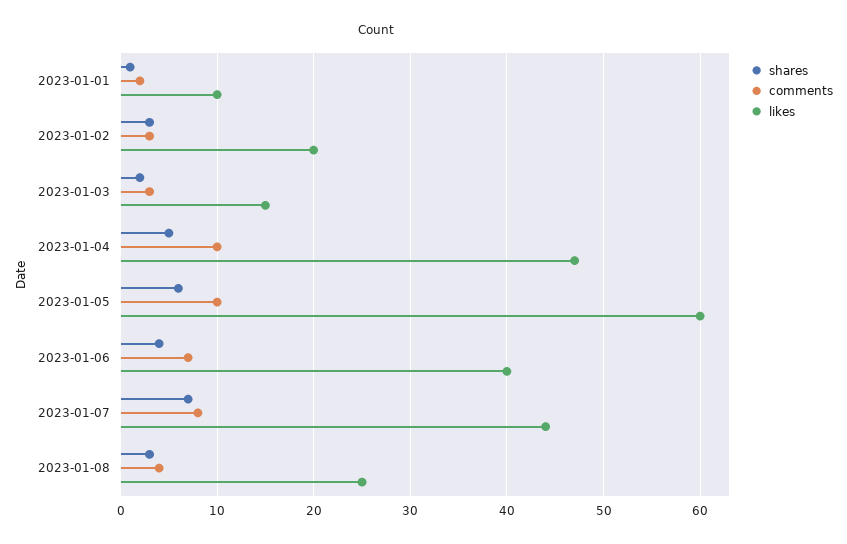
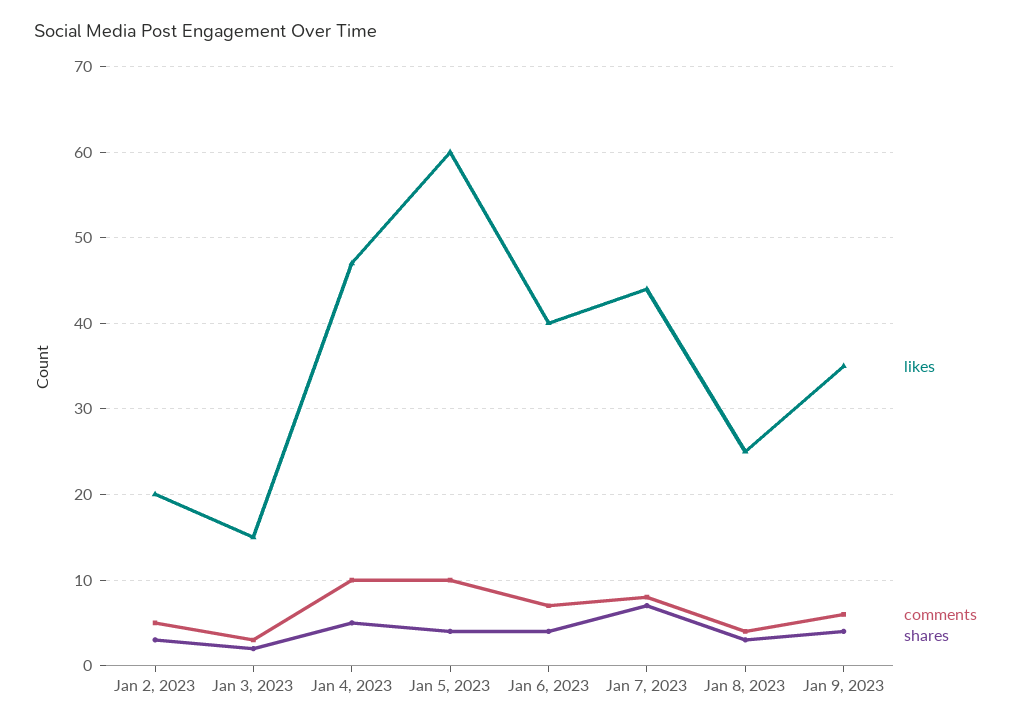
shares, 2023-01-01: 1 -> none
comments, 2023-01-01: 2 -> none
likes, 2023-01-01: 10 -> none
comments, 2023-01-02: 3 -> 5
shares, 2023-01-05: 6 -> 4
likes, Jan 9, 2023: none -> 35
comments, Jan 9, 2023: none -> 6
shares, Jan 9, 2023: none -> 4

